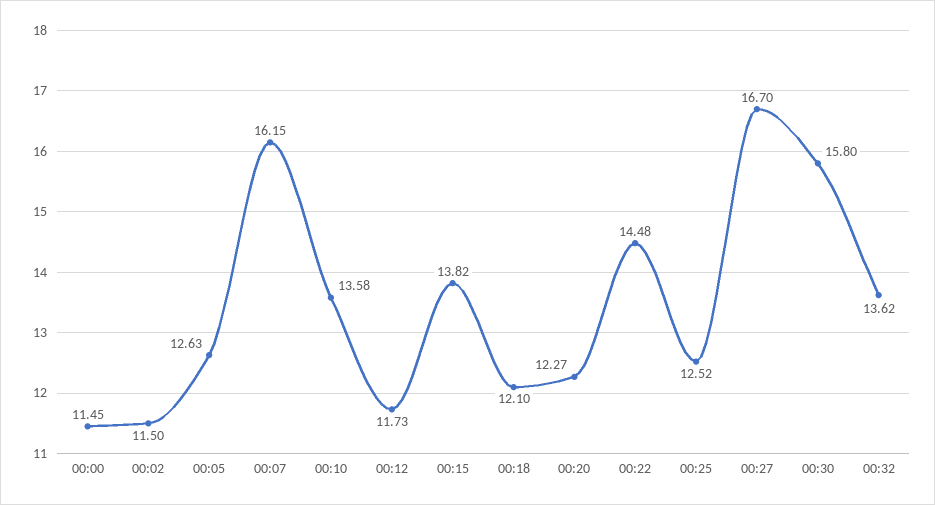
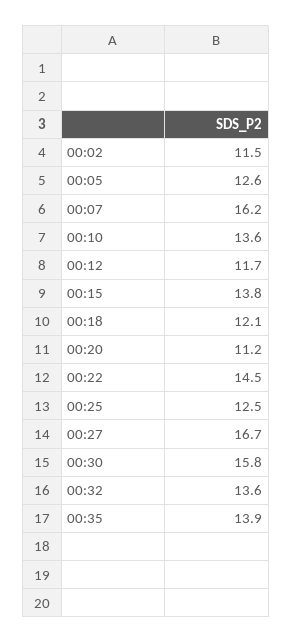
00:00: 11.45 -> none
00:20: 12.27 -> 11.2
00:35: none -> 13.9

